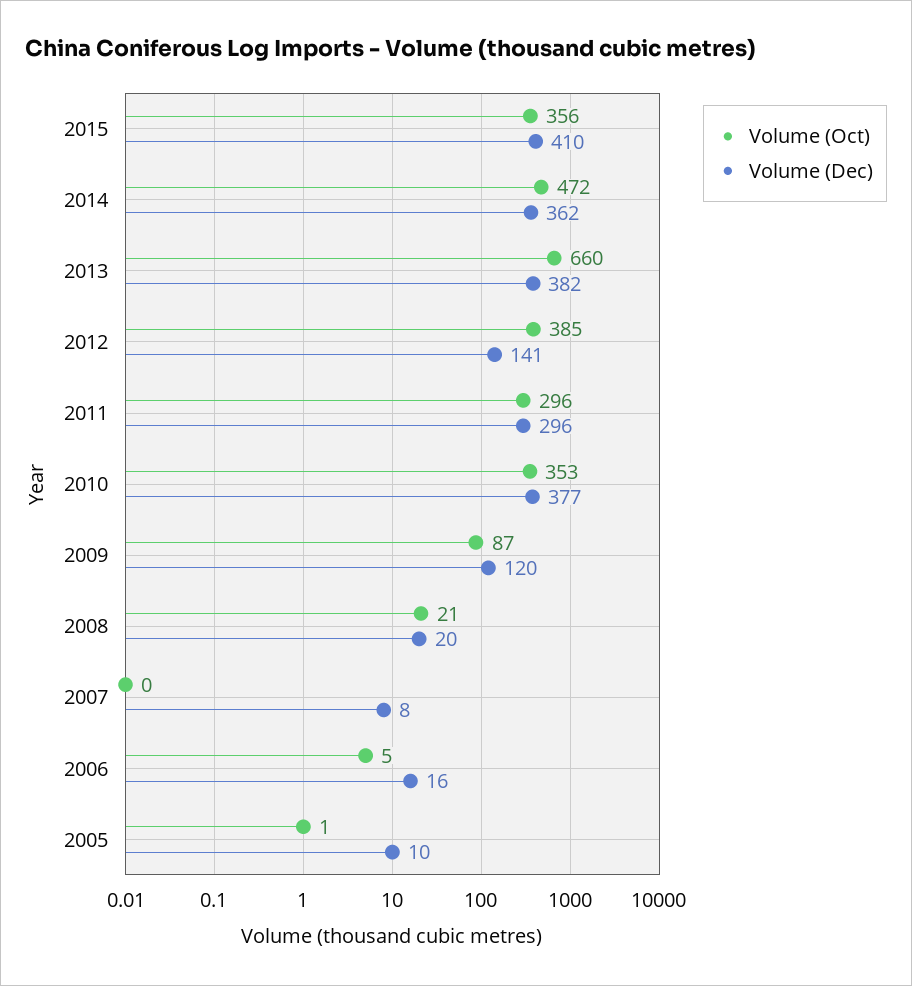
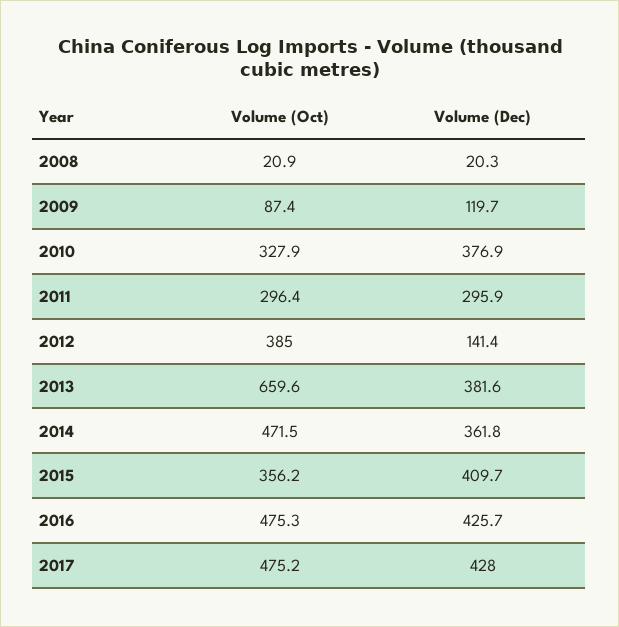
Volume (Oct), 2010: 353 -> 327.9
Volume (Oct), 2007: 0 -> none
Volume (Dec), 2007: 8 -> none
Volume (Oct), 2006: 5 -> none
Volume (Dec), 2006: 16 -> none
Volume (Oct), 2005: 1 -> none
Volume (Dec), 2005: 10 -> none
Volume (Oct), 2016: none -> 475.3
Volume (Dec), 2016: none -> 425.7
Volume (Oct), 2017: none -> 475.2
Volume (Dec), 2017: none -> 428

